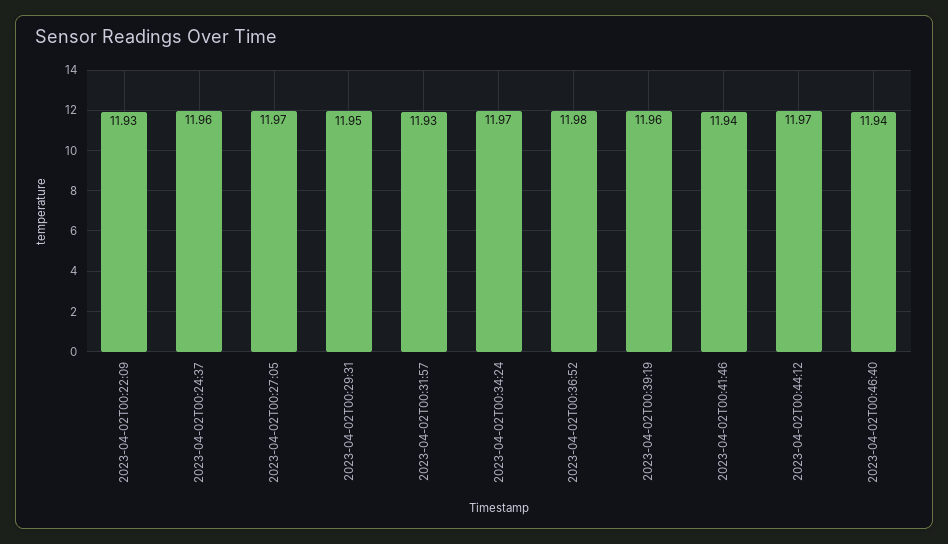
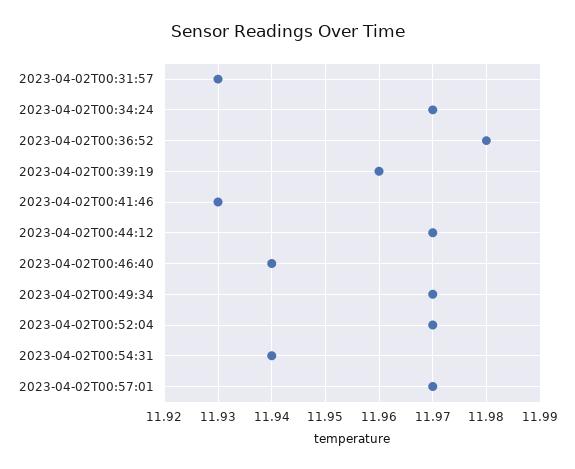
2023-04-02T00:22:09: 11.93 -> none
2023-04-02T00:24:37: 11.96 -> none
2023-04-02T00:27:05: 11.97 -> none
2023-04-02T00:29:31: 11.95 -> none
2023-04-02T00:41:46: 11.94 -> 11.93
2023-04-02T00:49:34: none -> 11.97
2023-04-02T00:52:04: none -> 11.97
2023-04-02T00:54:31: none -> 11.94
2023-04-02T00:57:01: none -> 11.97

